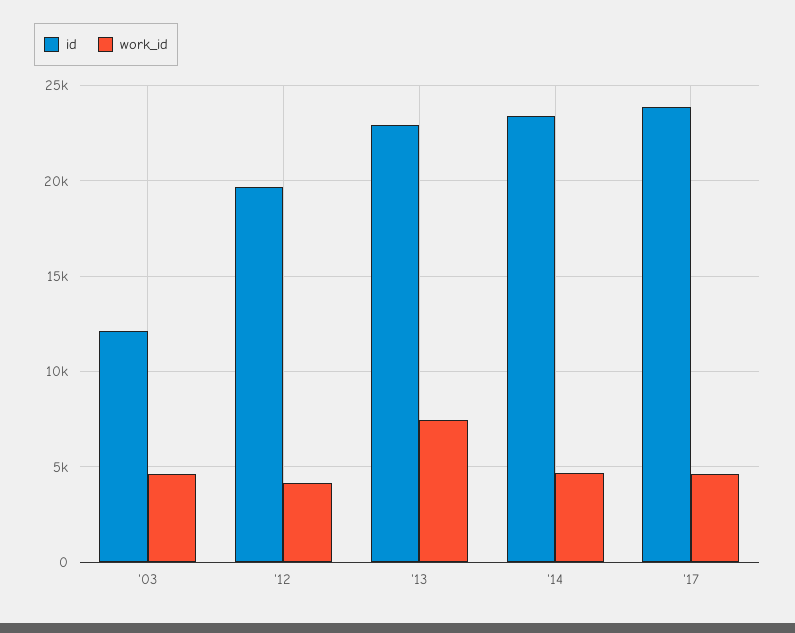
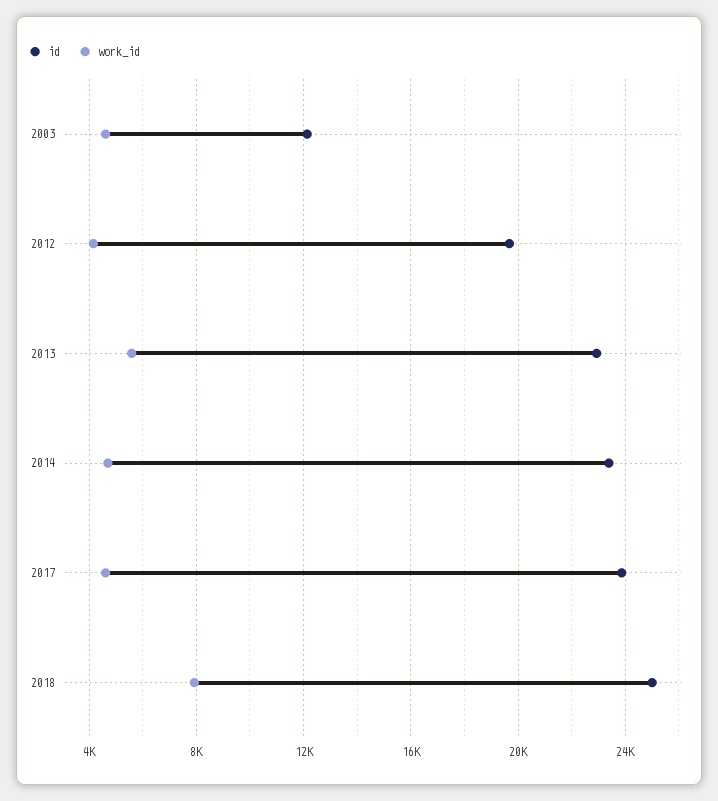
work_id, '13: 7500 -> 5500
id, 2018: none -> 25000
work_id, 2018: none -> 8000

